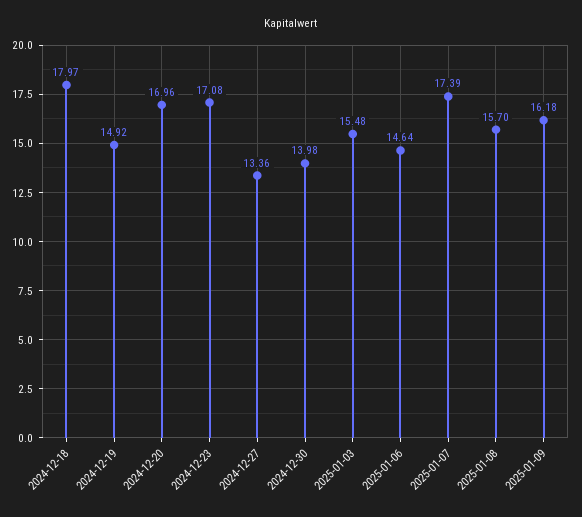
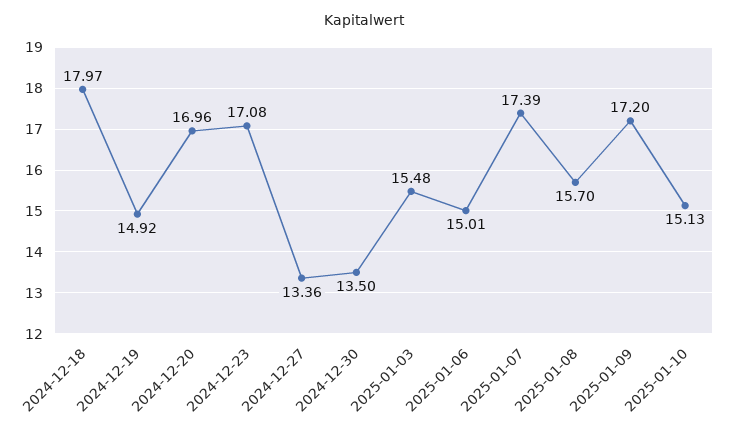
2024-12-30: 13.98 -> 13.5
2025-01-06: 14.64 -> 15.01
2025-01-09: 16.18 -> 17.2
2025-01-10: none -> 15.13

